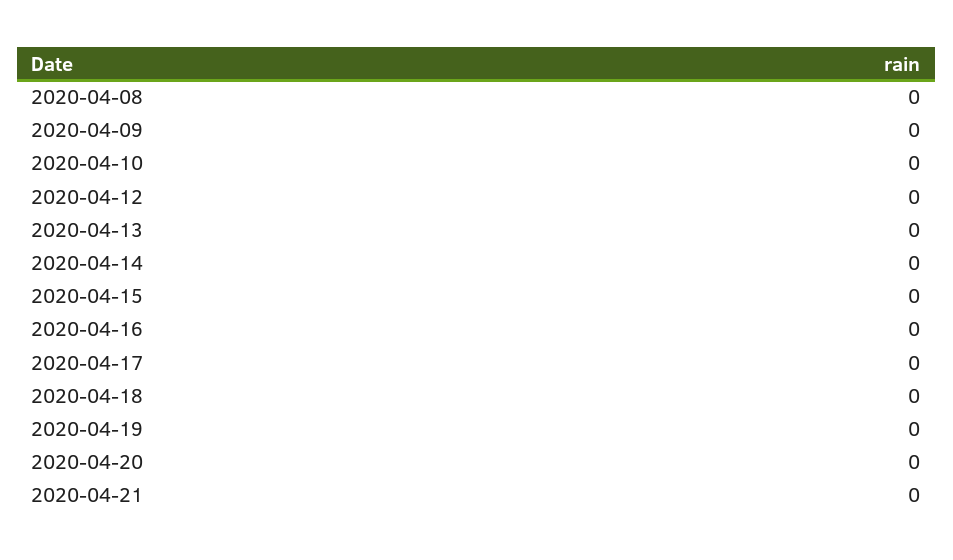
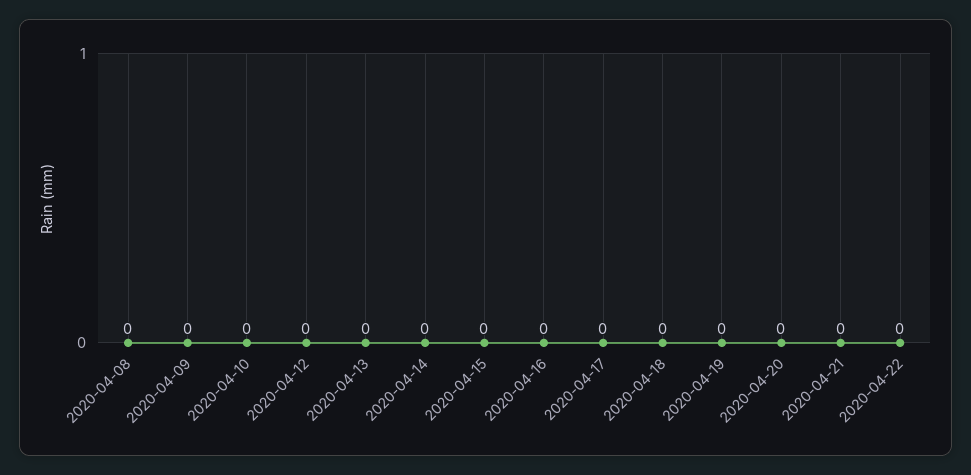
2020-04-22: none -> 0

